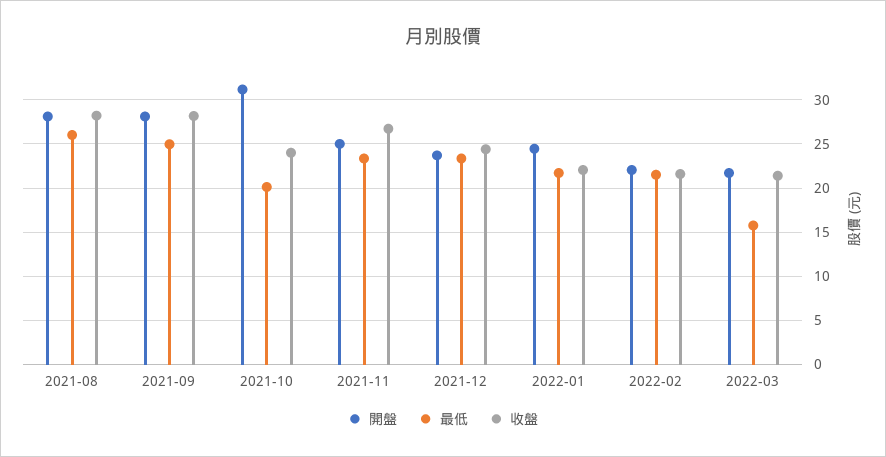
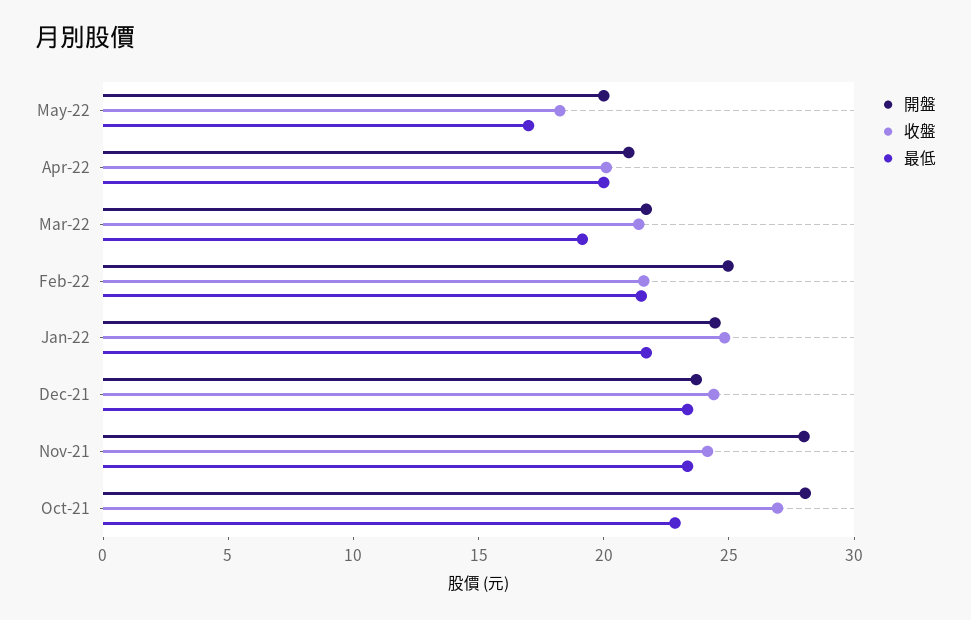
開盤, 2021-08: 28 -> none
最低, 2021-08: 26 -> none
收盤, 2021-08: 28 -> none
開盤, 2021-09: 28 -> none
最低, 2021-09: 25 -> none
收盤, 2021-09: 28 -> none
開盤, 2021-10: 31 -> 28
最低, 2021-10: 20 -> 23
收盤, 2021-10: 24 -> 27
開盤, 2021-11: 25 -> 28
收盤, 2021-11: 27 -> 24
收盤, 2022-01: 22 -> 25
開盤, 2022-02: 22 -> 25
最低, 2022-03: 16 -> 19
開盤, May-22: none -> 20
收盤, May-22: none -> 18
最低, May-22: none -> 17
開盤, Apr-22: none -> 21
收盤, Apr-22: none -> 20
最低, Apr-22: none -> 20

